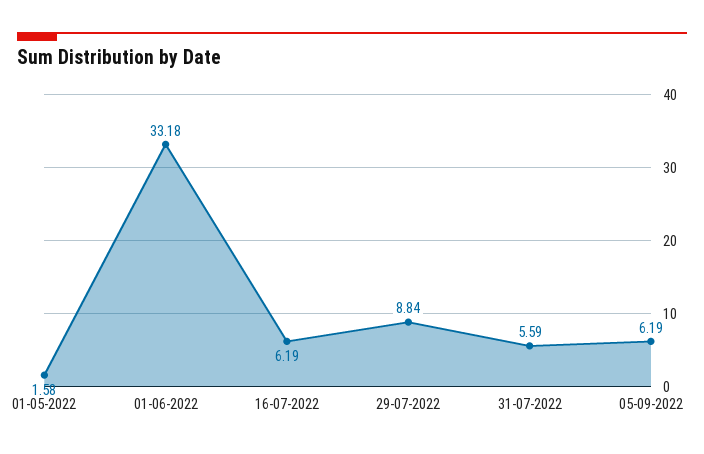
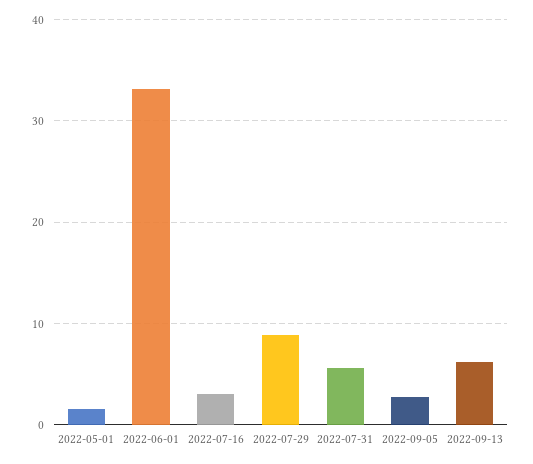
16-07-2022: 6.19 -> 3
05-09-2022: 6.19 -> 3
2022-09-13: none -> 6

